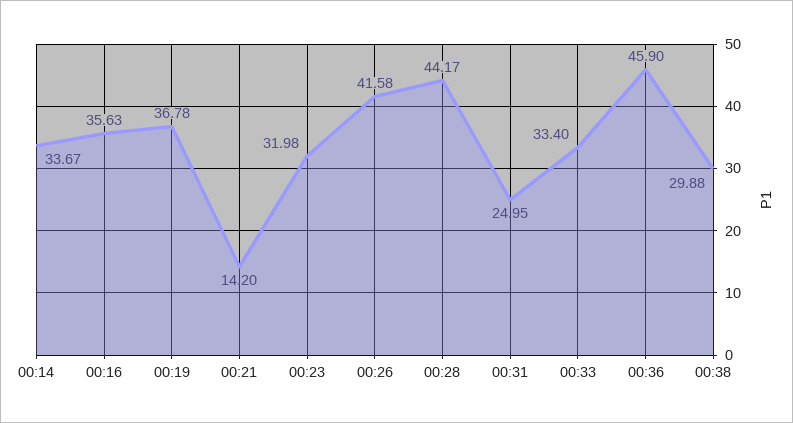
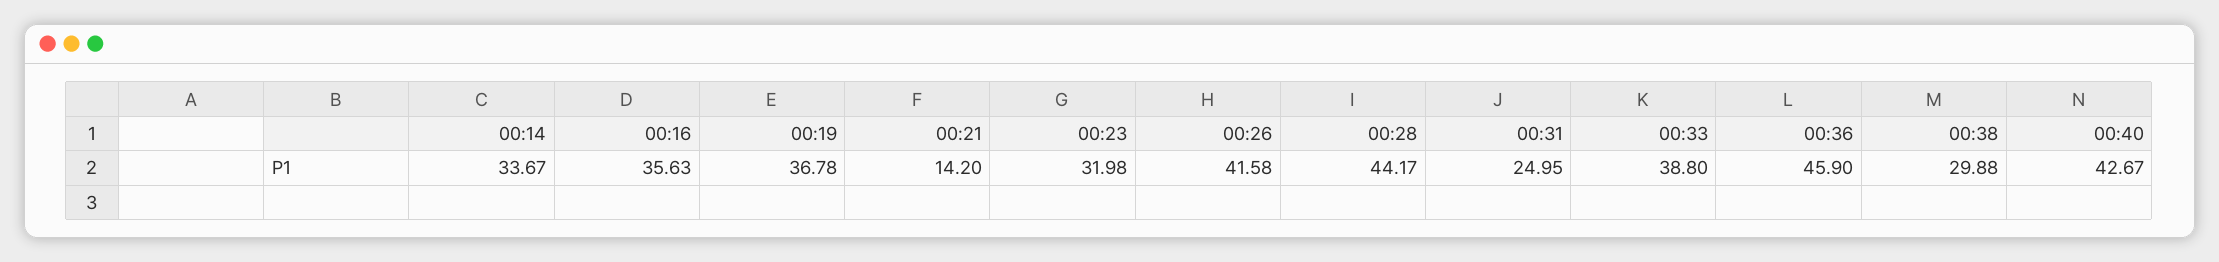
00:33: 33.4 -> 38.8
00:40: none -> 42.67

